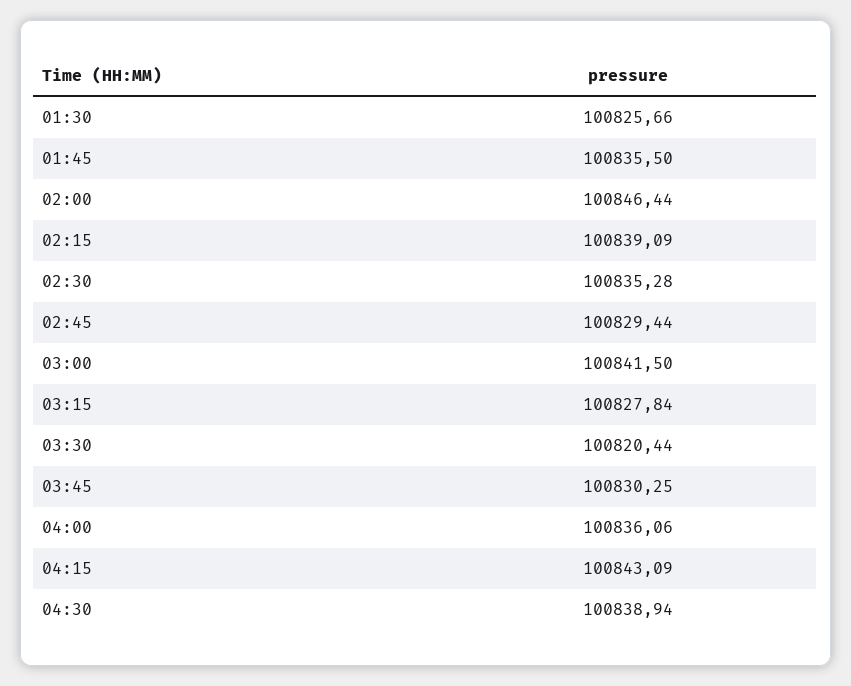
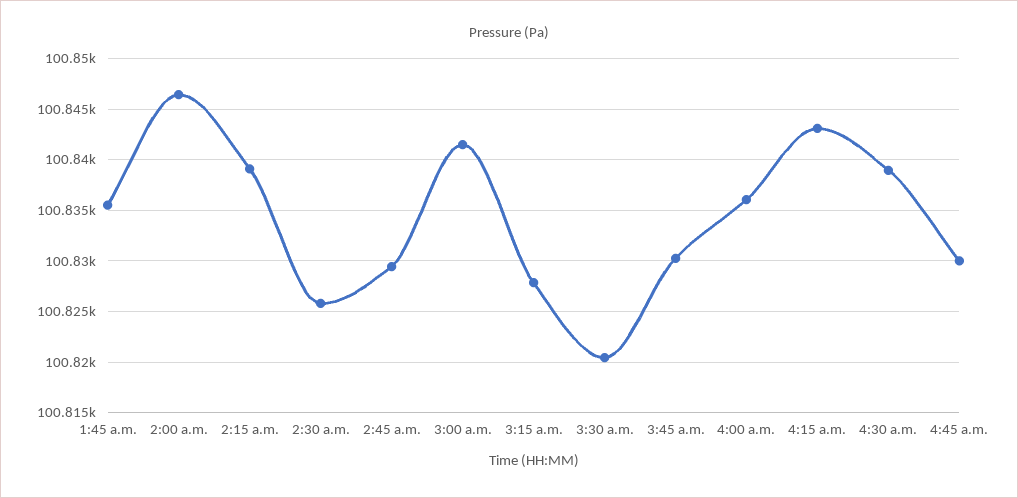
01:30: 100825.66 -> none
02:30: 100835.28 -> 100826
4:45 a.m.: none -> 100830

